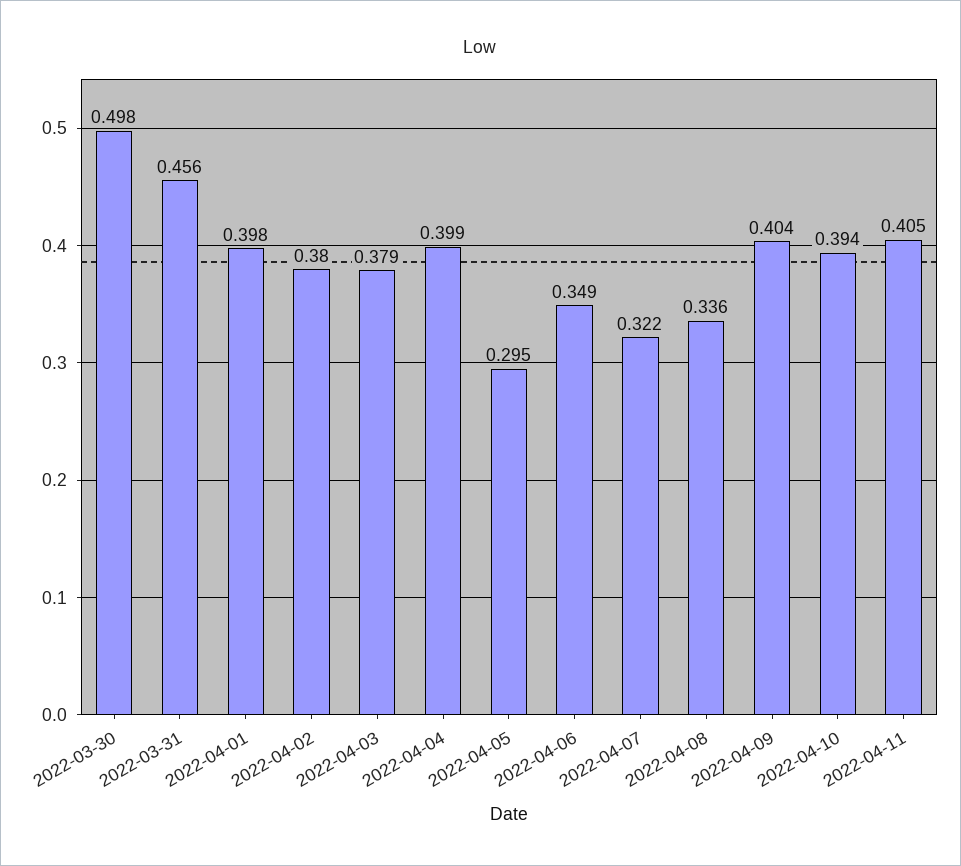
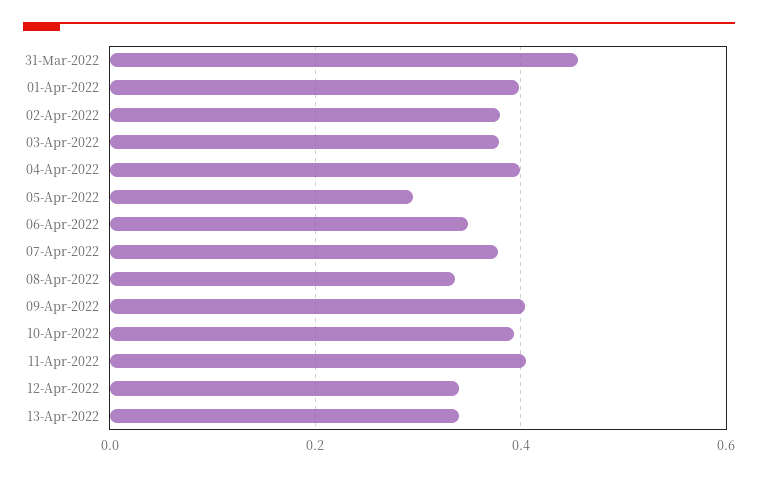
2022-03-30: 0.498 -> none
2022-04-07: 0.322 -> 0.38
12-Apr-2022: none -> 0.34
13-Apr-2022: none -> 0.34

